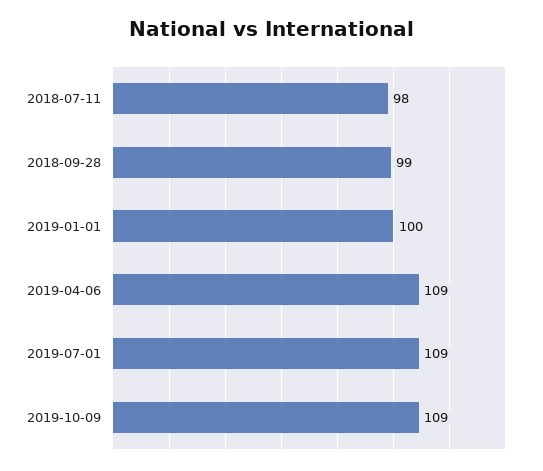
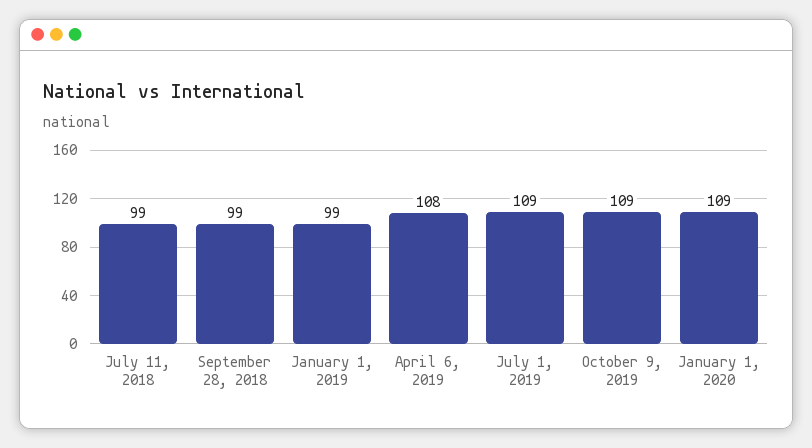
2018-07-11: 98 -> 99
2019-01-01: 100 -> 99
2019-04-06: 109 -> 108
January 1, 2020: none -> 109

